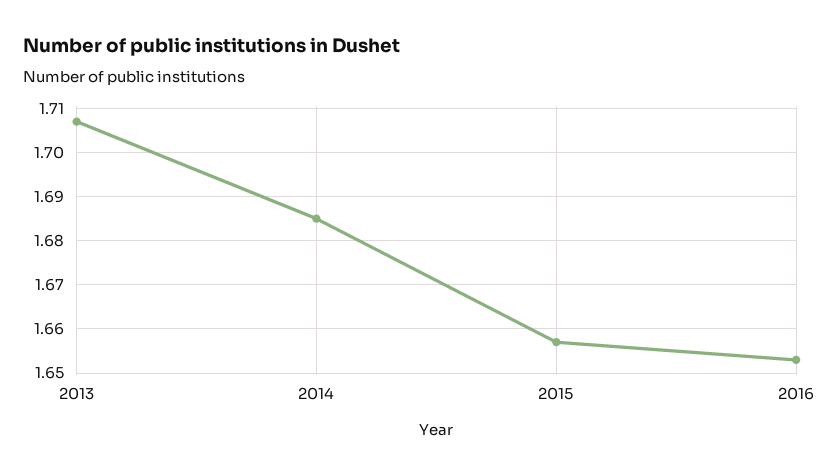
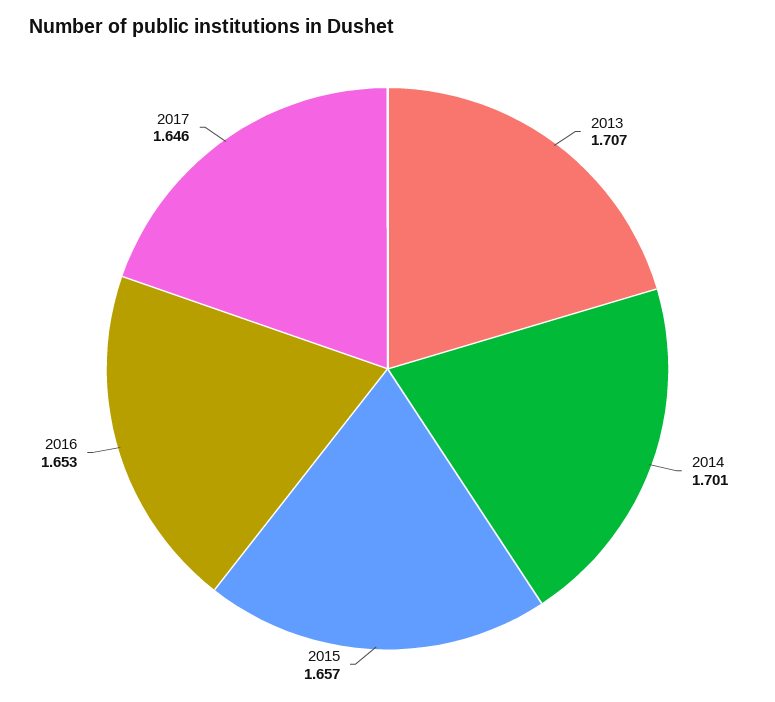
2014: 1.685 -> 1.701
2017: none -> 1.646

